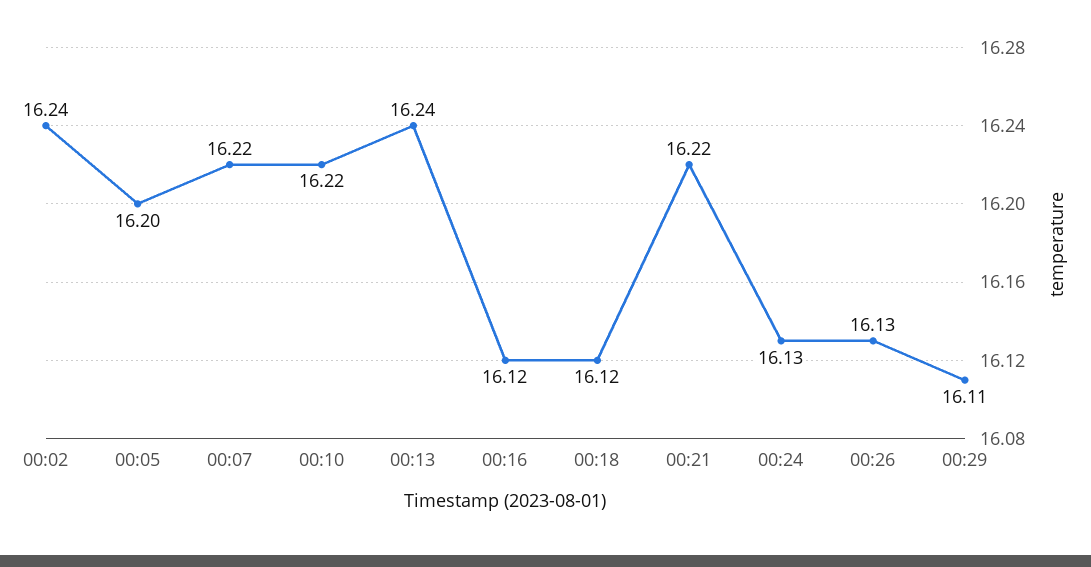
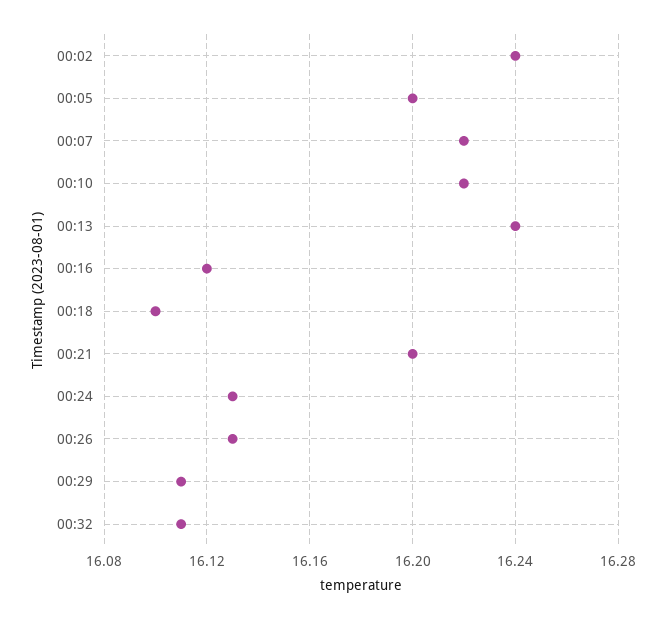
00:18: 16.12 -> 16.1
00:21: 16.22 -> 16.2
00:32: none -> 16.11

